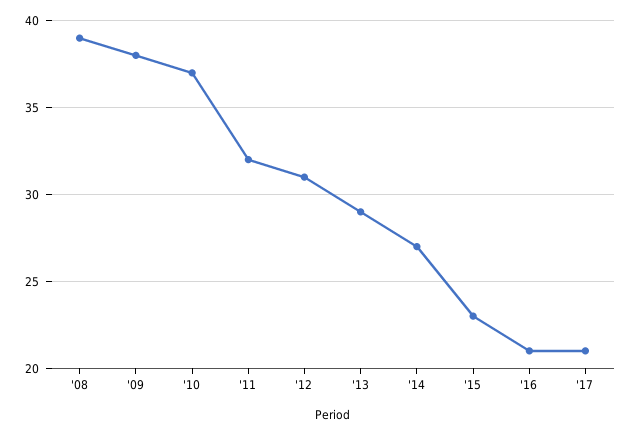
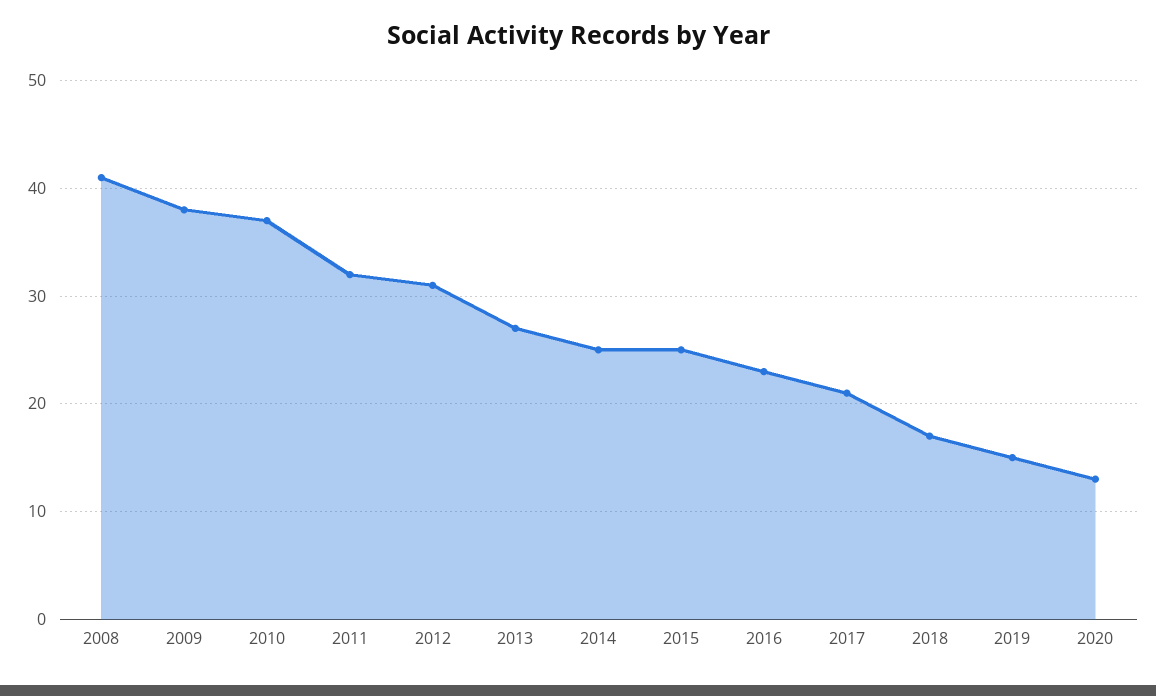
'08: 39 -> 41
'13: 29 -> 27
'14: 27 -> 25
'15: 23 -> 25
'16: 21 -> 23
2018: none -> 17
2019: none -> 15
2020: none -> 13

